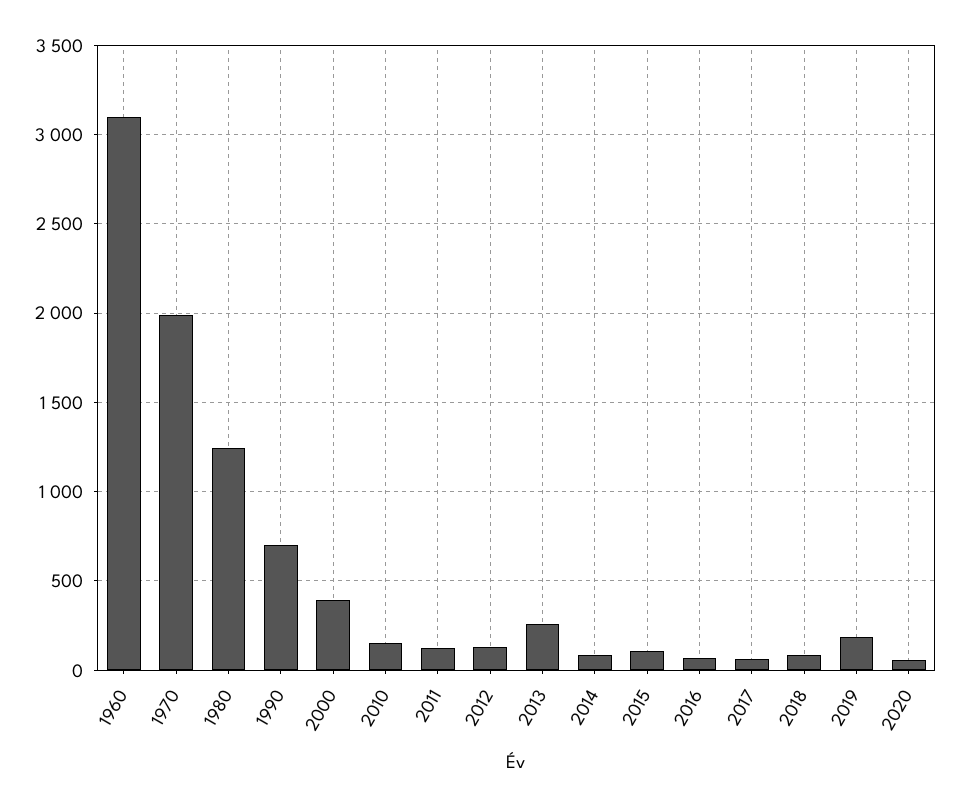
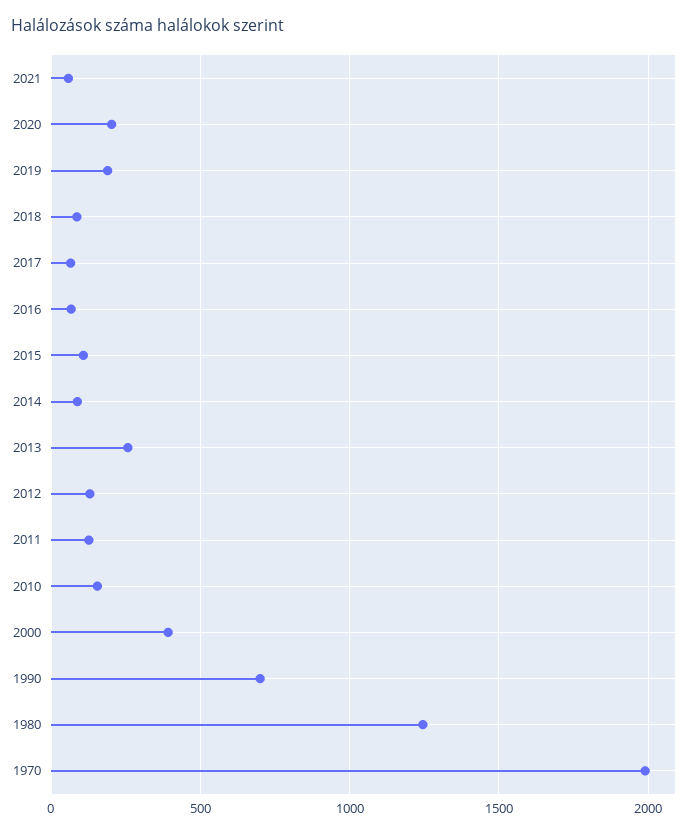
1960: 3100 -> none
2020: 50 -> 200
2021: none -> 50

